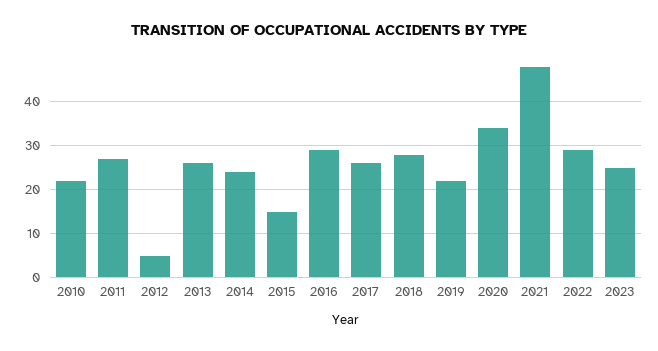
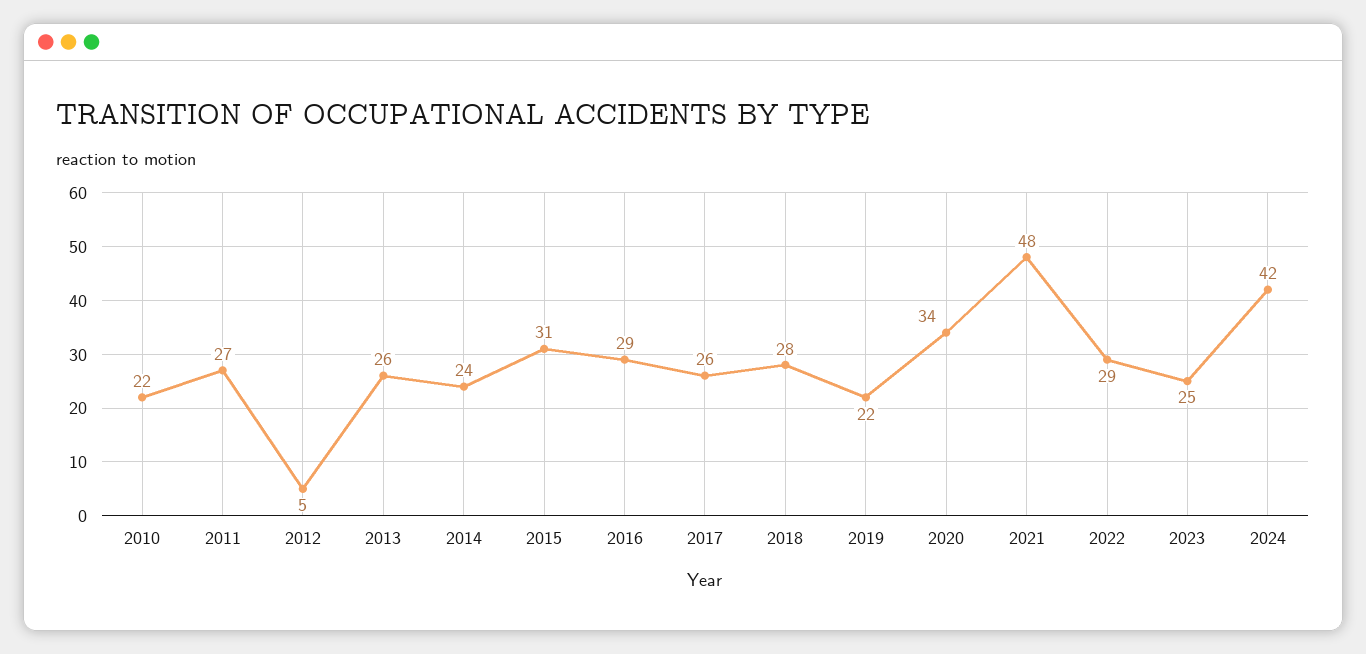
2015: 15 -> 31
2024: none -> 42

